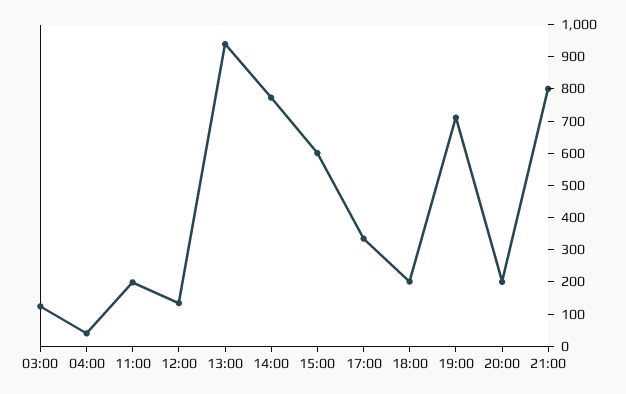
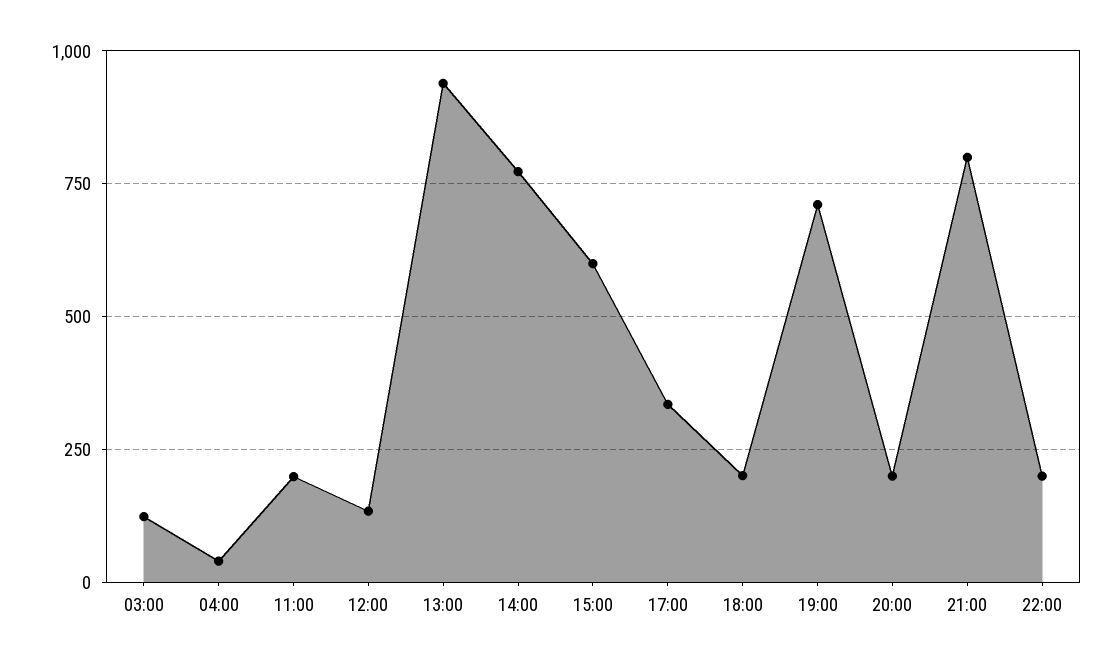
22:00: none -> 200

